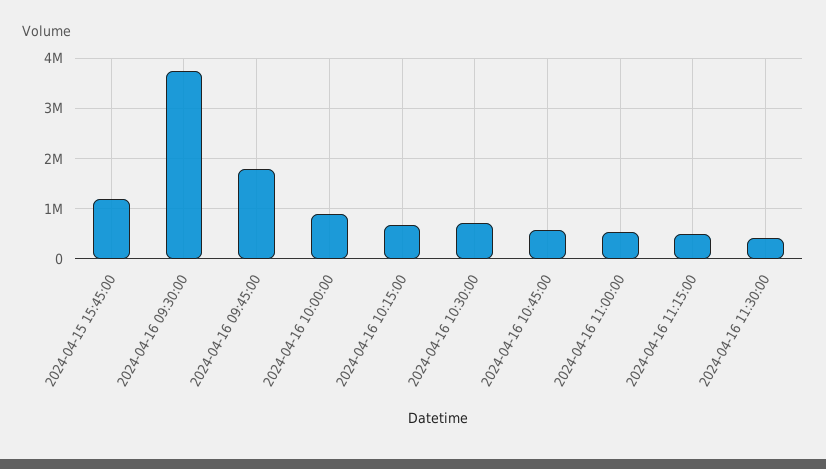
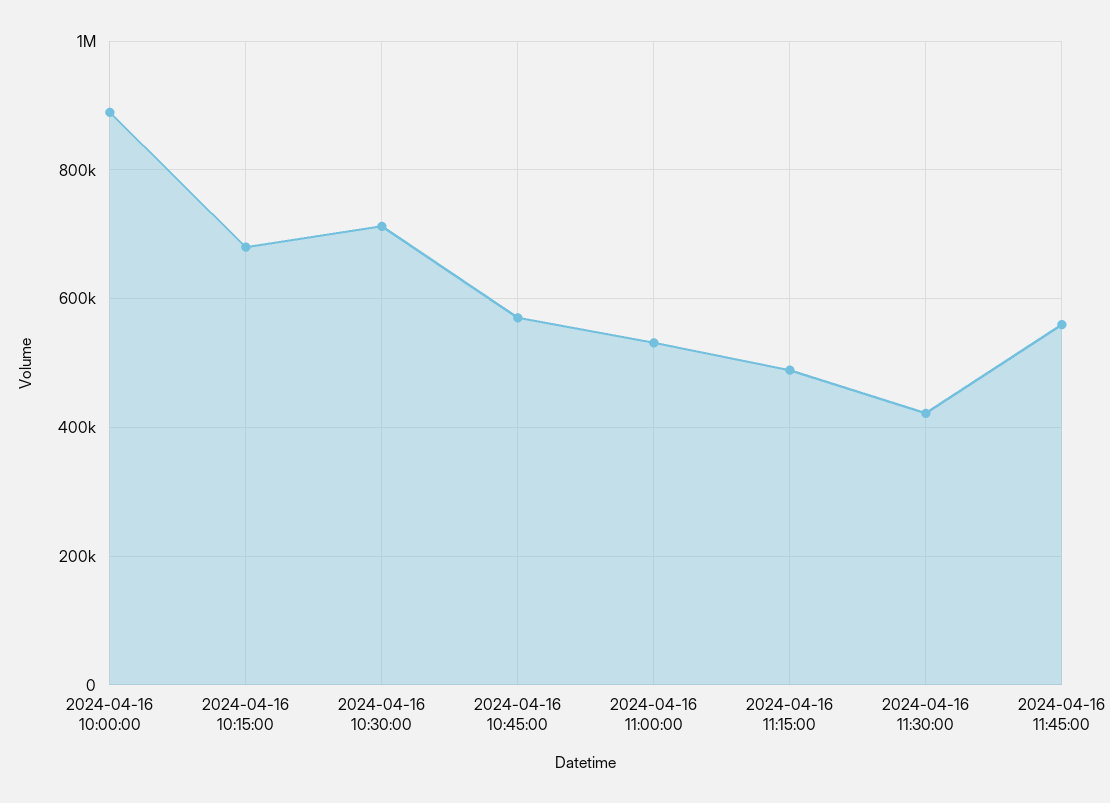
2024-04-15 15:45:00: 1200000 -> none
2024-04-16 09:30:00: 3800000 -> none
2024-04-16 09:45:00: 1800000 -> none
2024-04-16 11:45:00: none -> 560000

